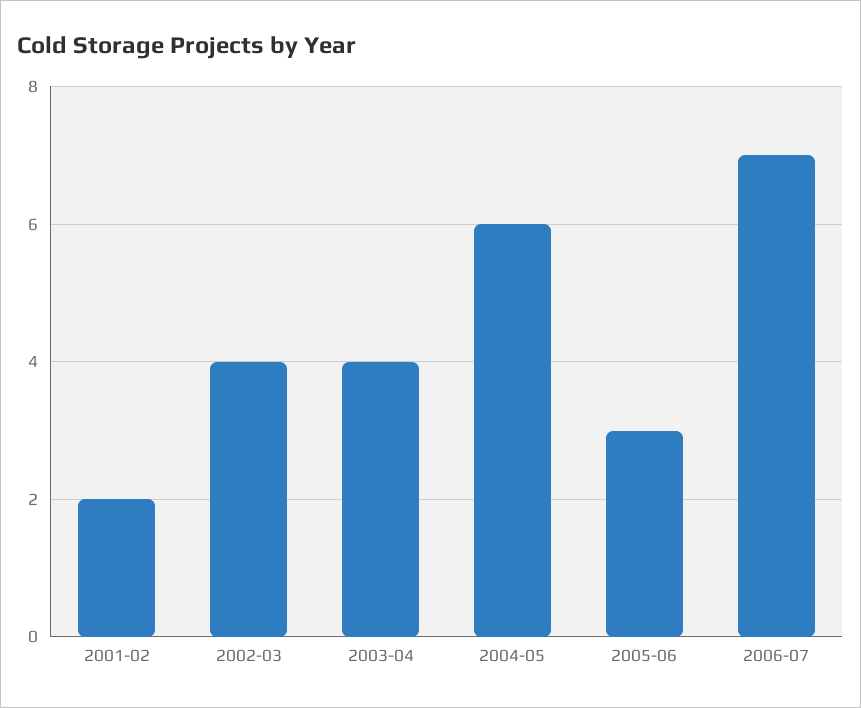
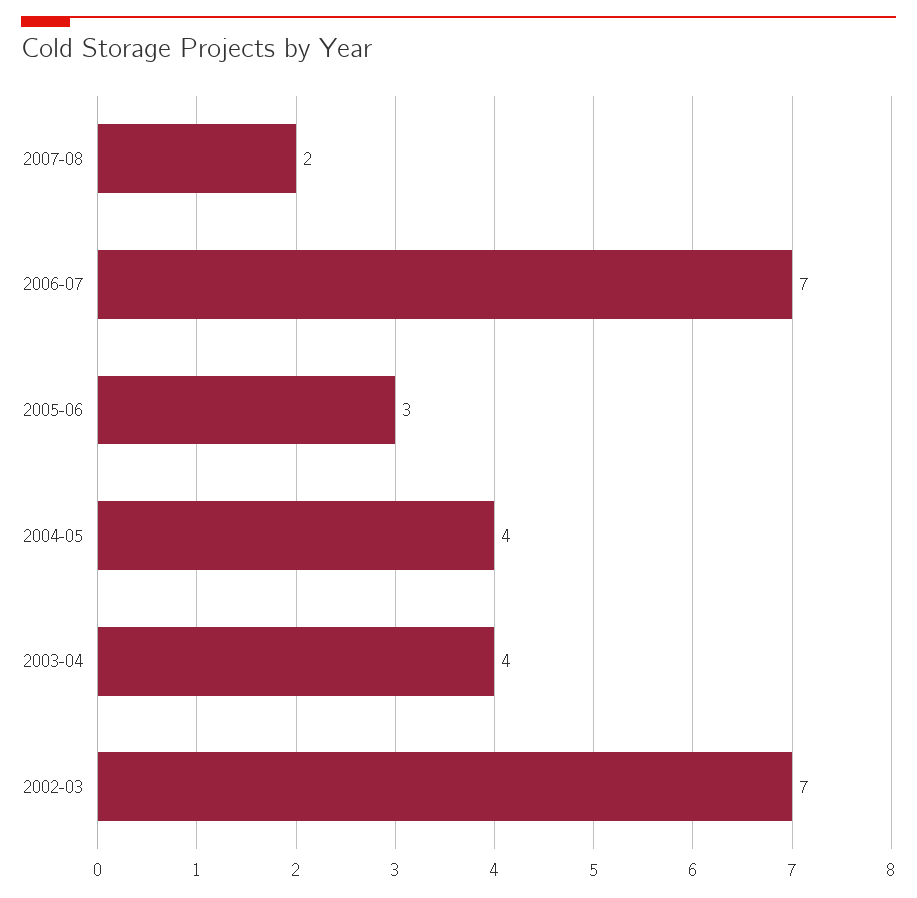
2001-02: 2 -> none
2002-03: 4 -> 7
2004-05: 6 -> 4
2007-08: none -> 2

